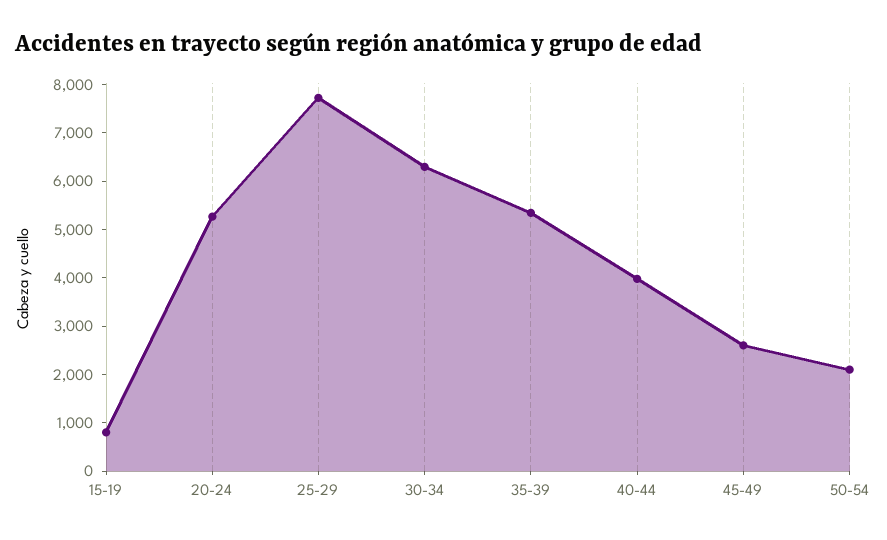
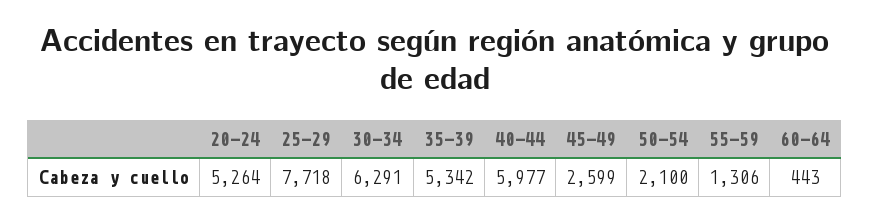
15-19: 800 -> none
40-44: 4000 -> 5977
55-59: none -> 1306
60-64: none -> 443

